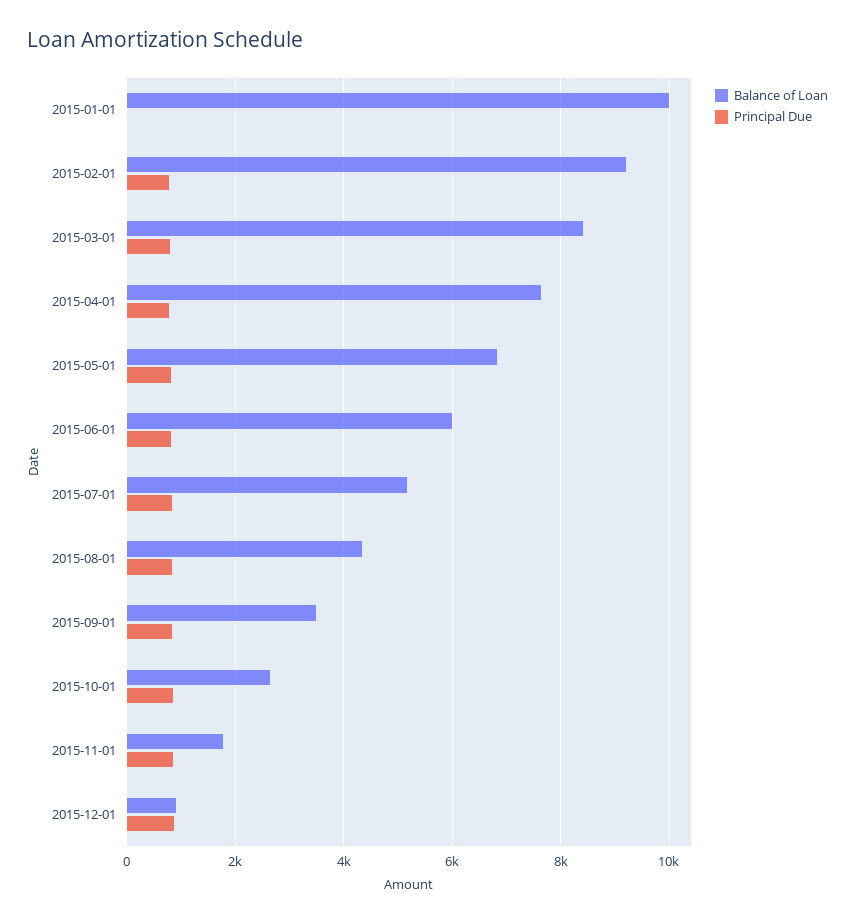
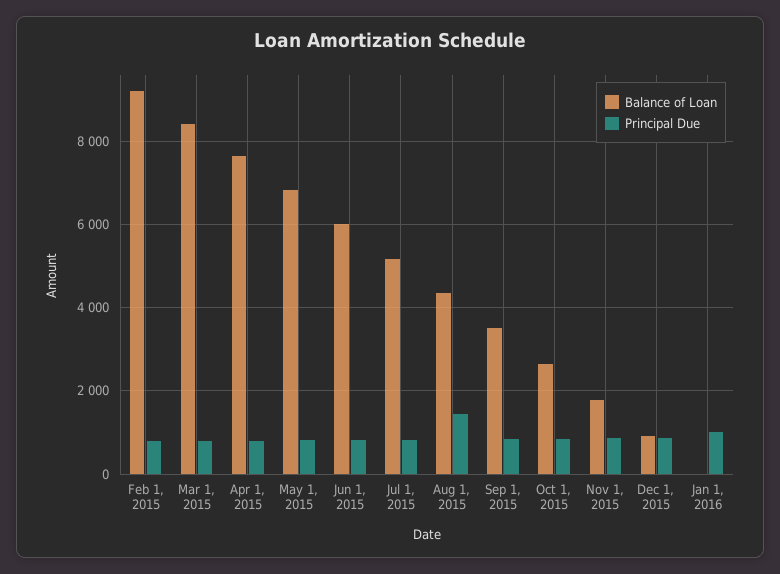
Balance of Loan, 2015-01-01: 10000 -> none
Principal Due, 2015-01-01: 0 -> none
Principal Due, 2015-08-01: 800 -> 1400
Balance of Loan, Jan 1, 2016: none -> 0
Principal Due, Jan 1, 2016: none -> 1000

